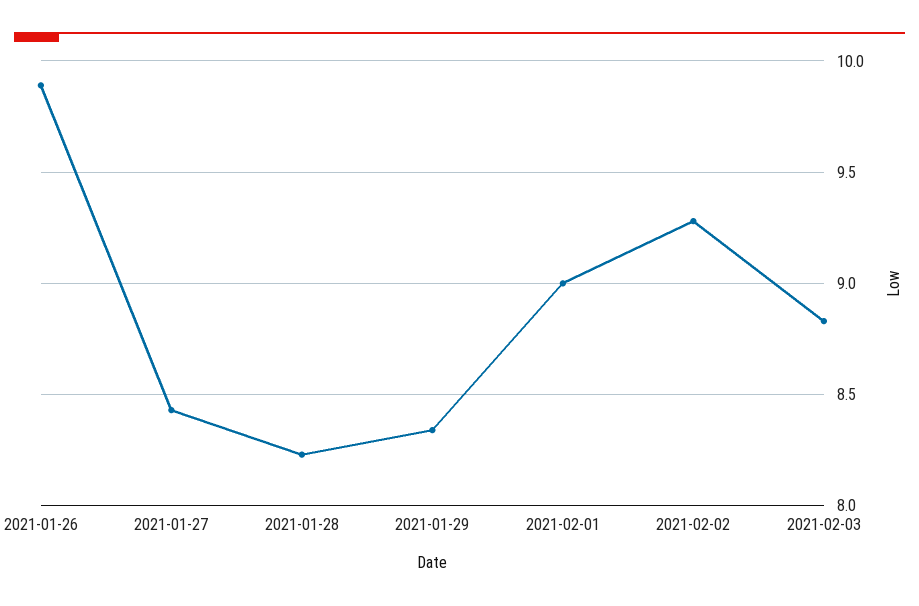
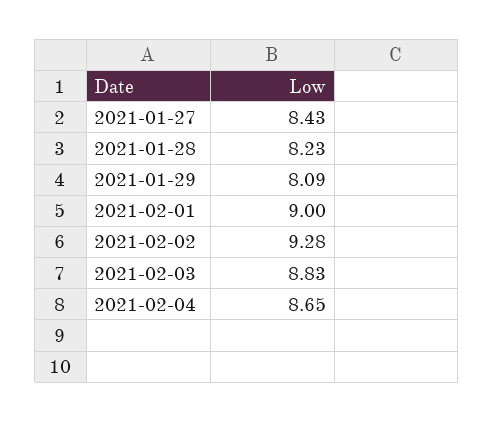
2021-01-26: 9.9 -> none
2021-01-29: 8.35 -> 8.09
2021-02-04: none -> 8.65

